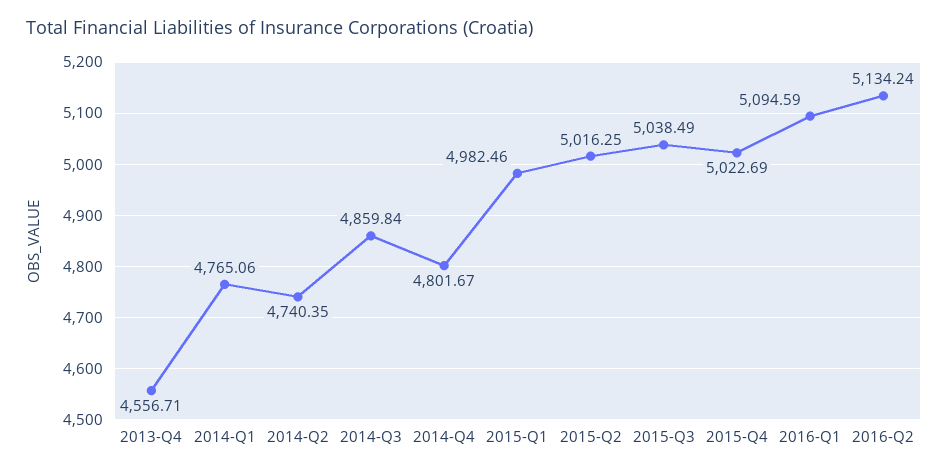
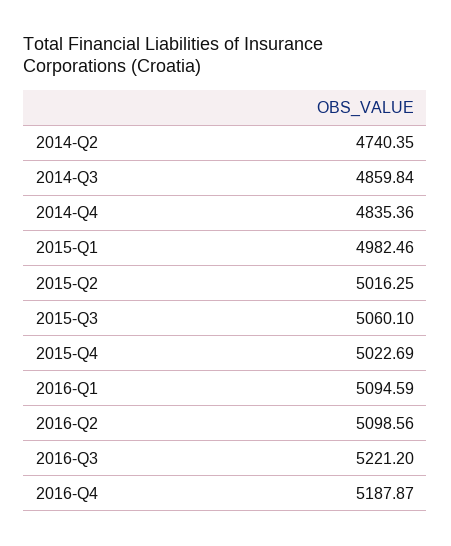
2013-Q4: 4556.71 -> none
2014-Q1: 4765.06 -> none
2014-Q4: 4801.67 -> 4835.36
2015-Q3: 5038.49 -> 5060.1
2016-Q2: 5134.24 -> 5098.56
2016-Q3: none -> 5221.2
2016-Q4: none -> 5187.87

